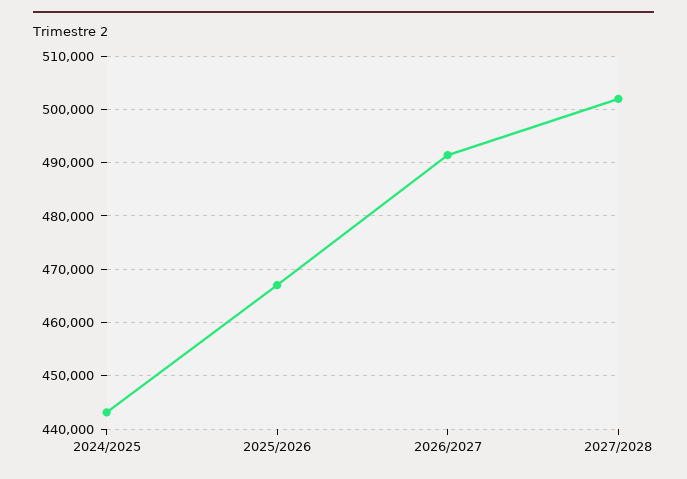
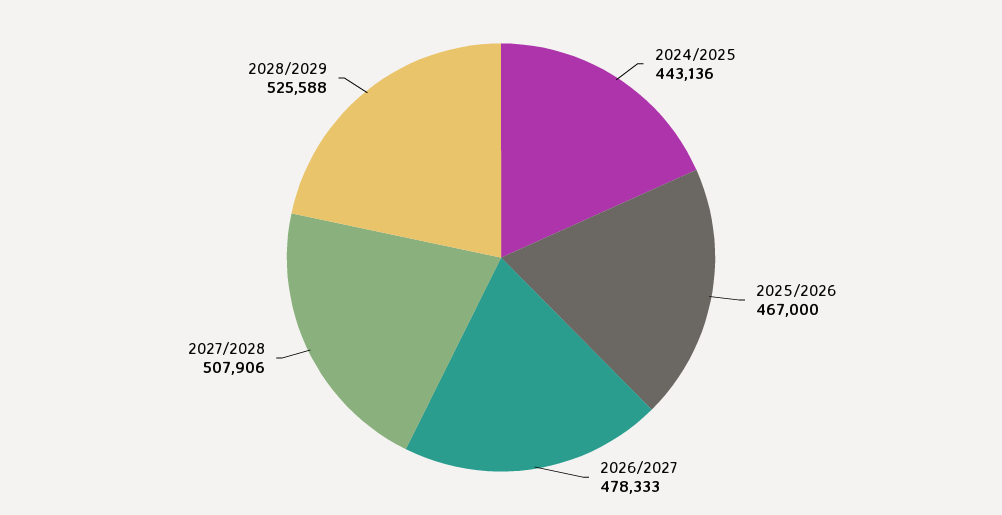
2026/2027: 492000 -> 478333
2027/2028: 502000 -> 507906
2028/2029: none -> 525588

